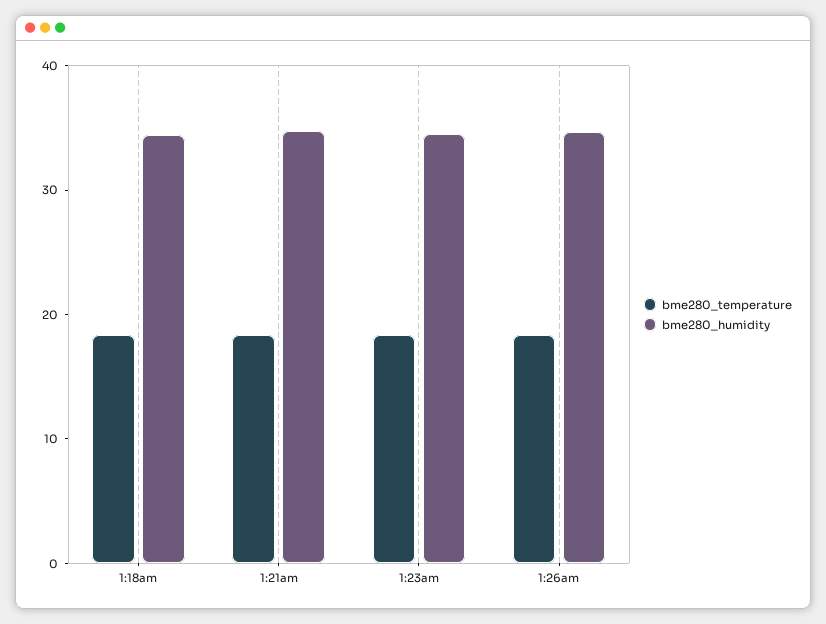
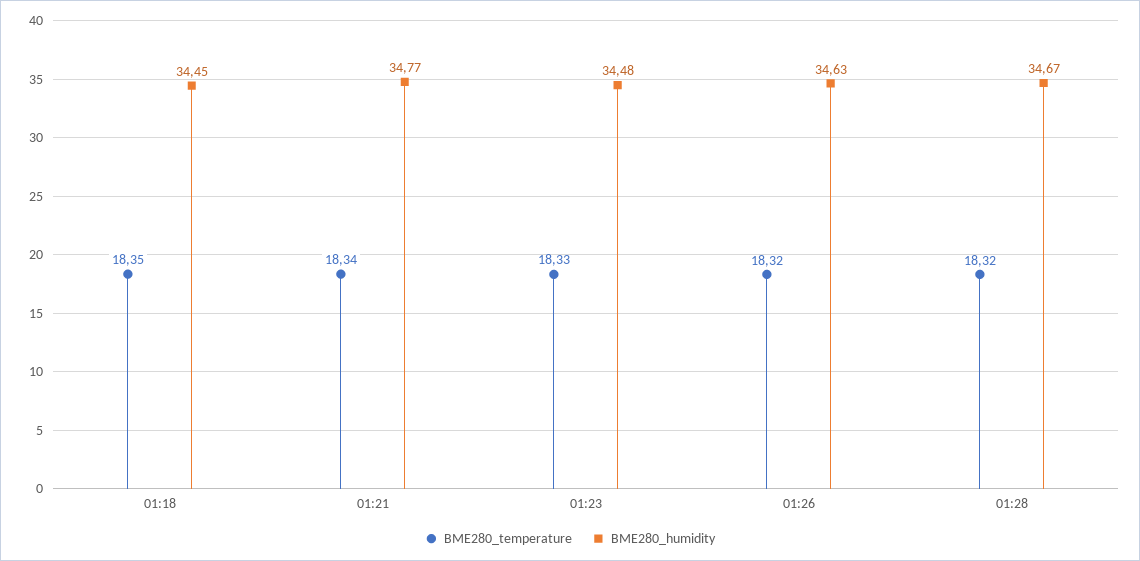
bme280_temperature, 01:28: none -> 18.32
bme280_humidity, 01:28: none -> 34.67

